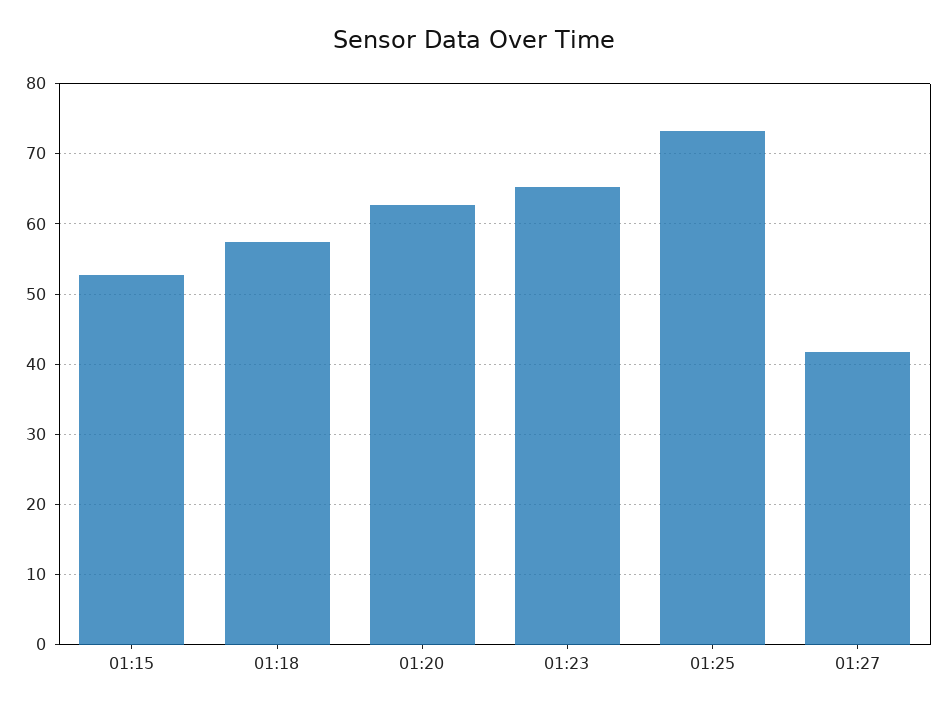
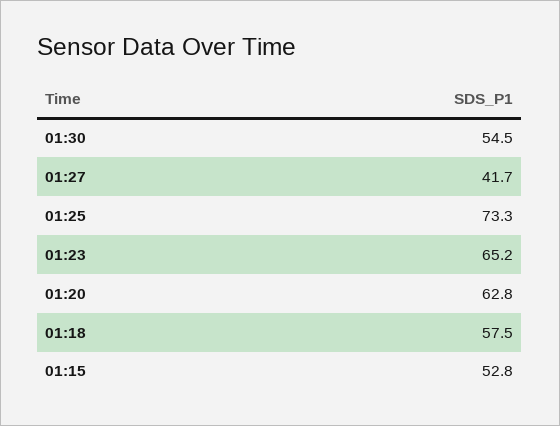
01:30: none -> 54.5

